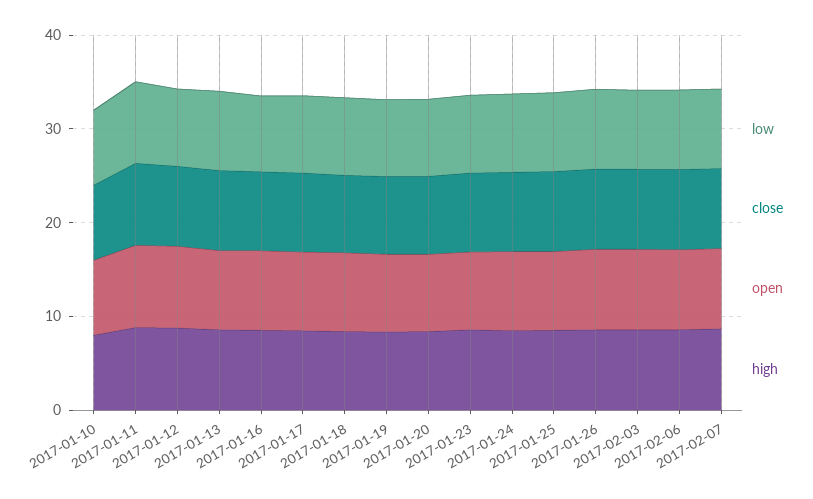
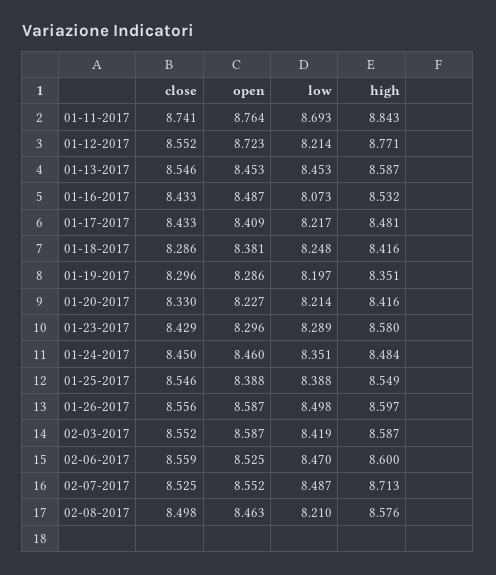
low, 2017-01-10: 8 -> none
close, 2017-01-10: 8 -> none
open, 2017-01-10: 8 -> none
high, 2017-01-10: 8 -> none
close, 02-08-2017: none -> 8.498
open, 02-08-2017: none -> 8.463
low, 02-08-2017: none -> 8.21
high, 02-08-2017: none -> 8.576

